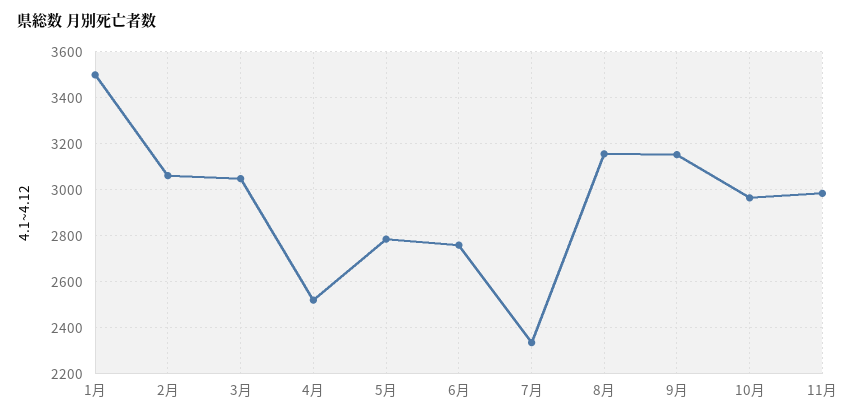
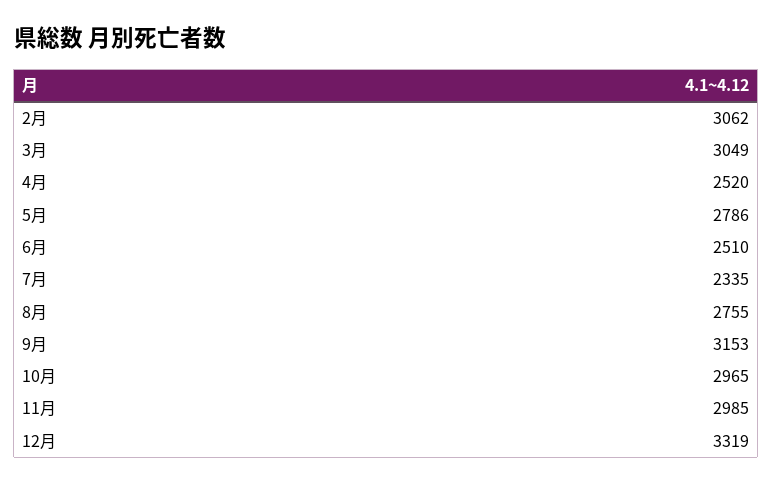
1月: 3500 -> none
6月: 2750 -> 2510
8月: 3150 -> 2755
12月: none -> 3319

